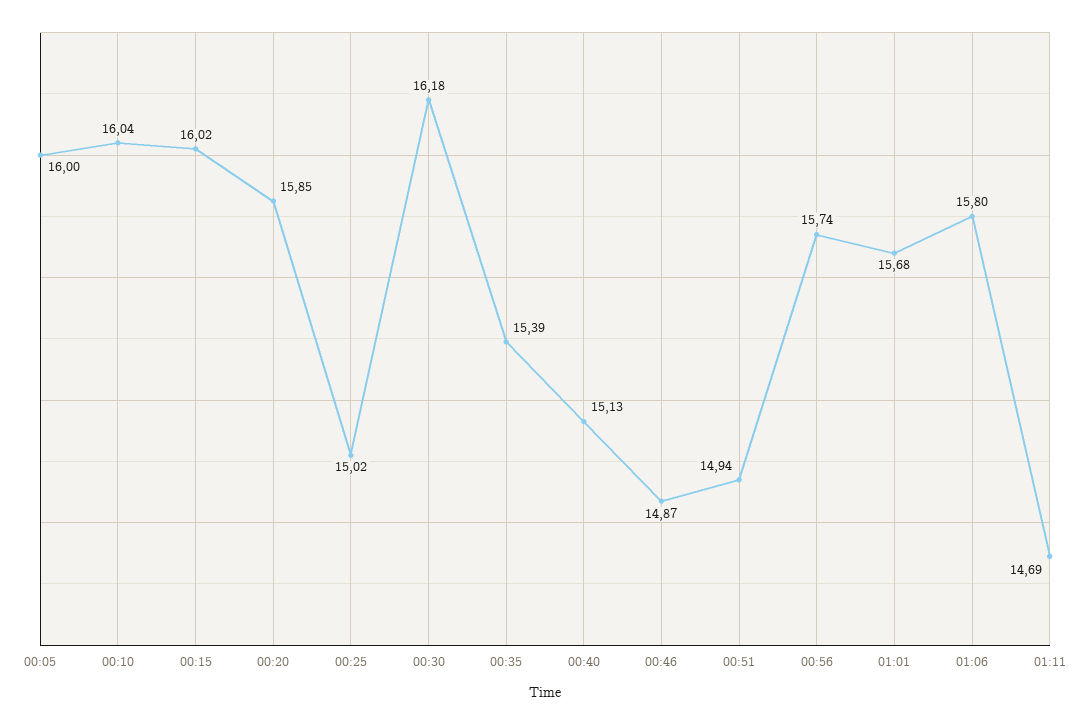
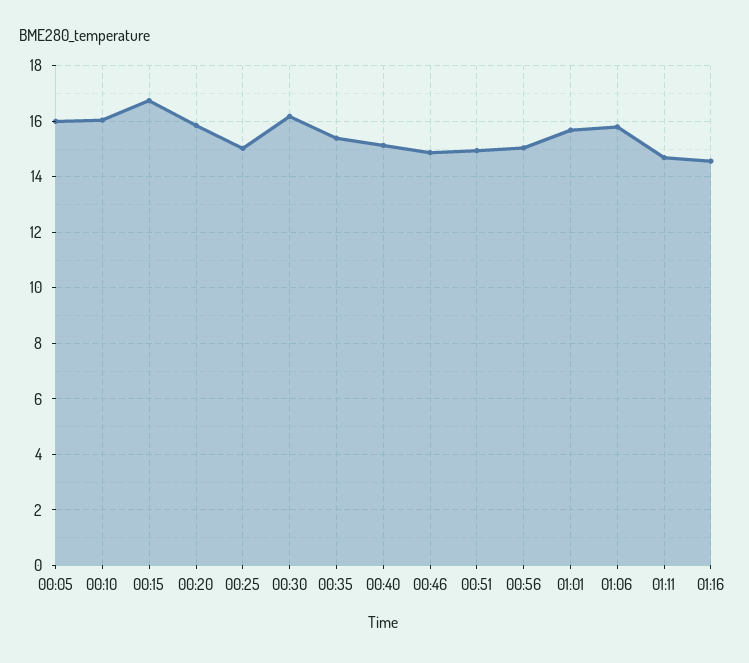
00:15: 16.02 -> 16.75
00:56: 15.74 -> 15
01:16: none -> 14.5

